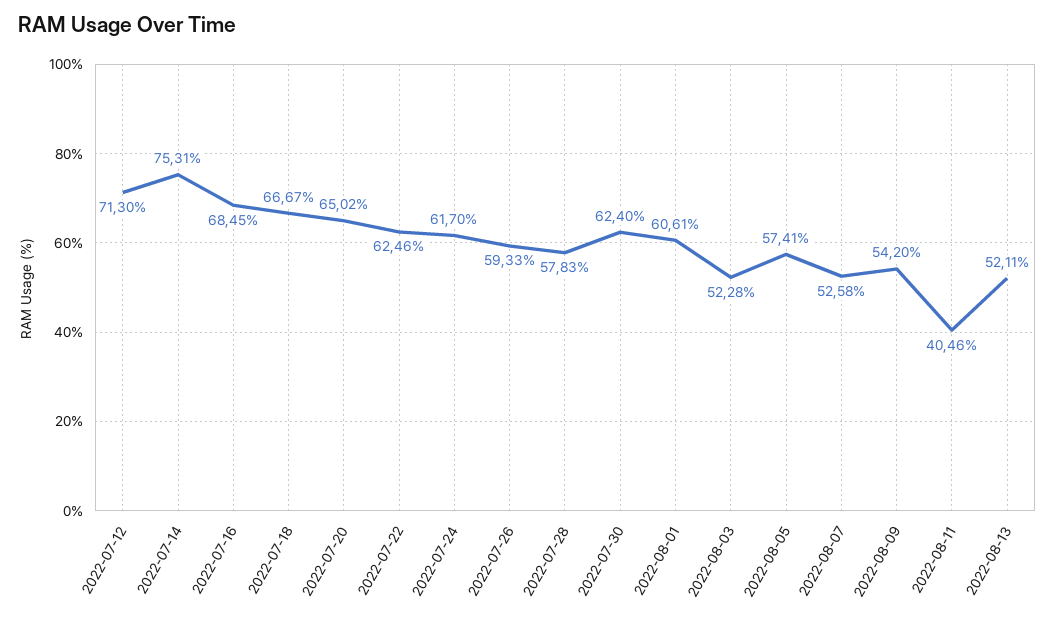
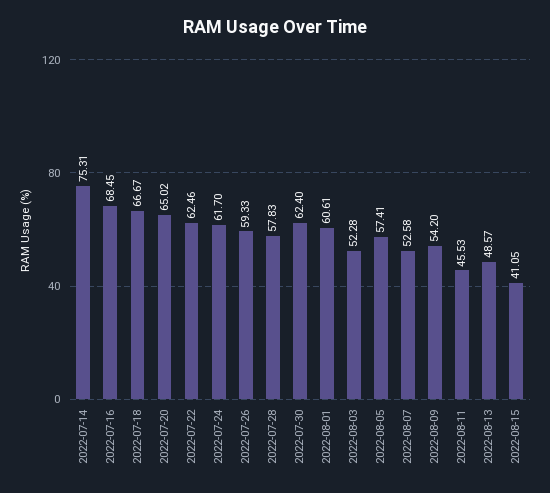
2022-07-12: 71.3 -> none
2022-08-11: 40.46 -> 45.53
2022-08-13: 52.11 -> 48.57
2022-08-15: none -> 41.05

